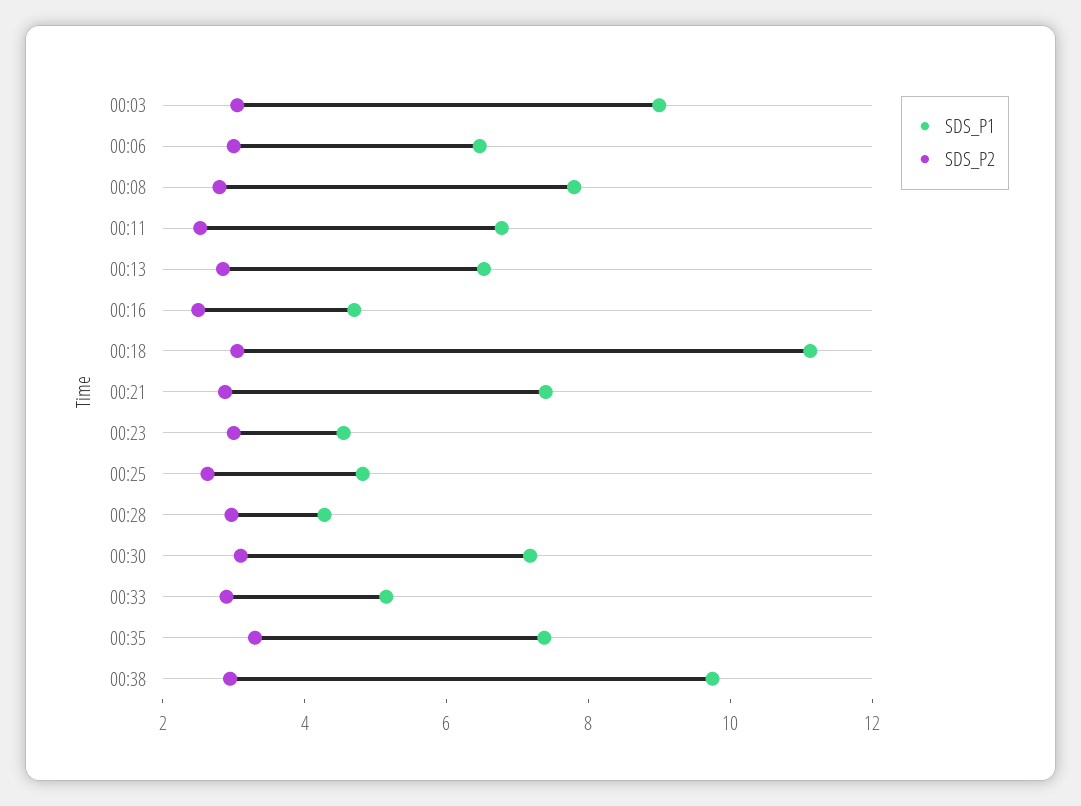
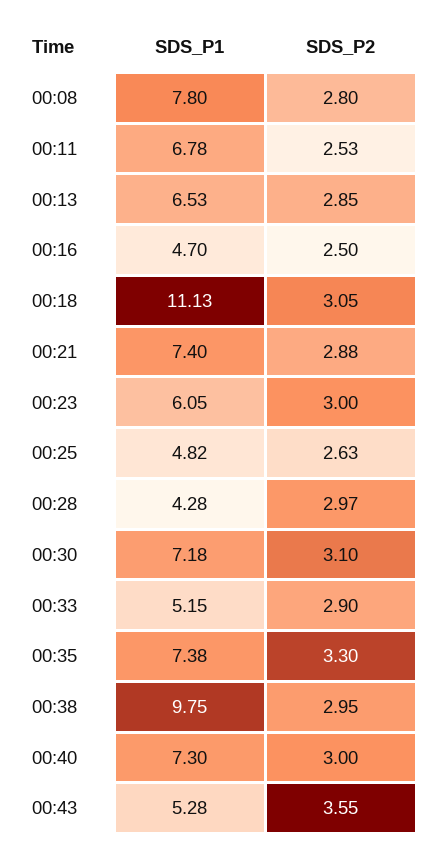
SDS_P1, 00:03: 9 -> none
SDS_P2, 00:03: 3 -> none
SDS_P1, 00:06: 6.5 -> none
SDS_P2, 00:06: 3 -> none
SDS_P1, 00:23: 4.5 -> 6.05
SDS_P1, 00:40: none -> 7.3
SDS_P2, 00:40: none -> 3
SDS_P1, 00:43: none -> 5.28
SDS_P2, 00:43: none -> 3.55

